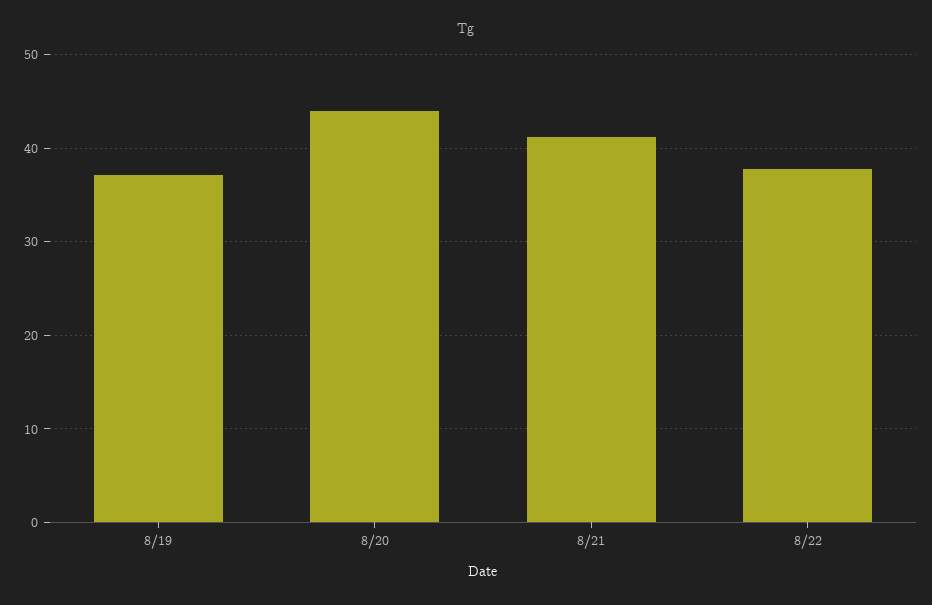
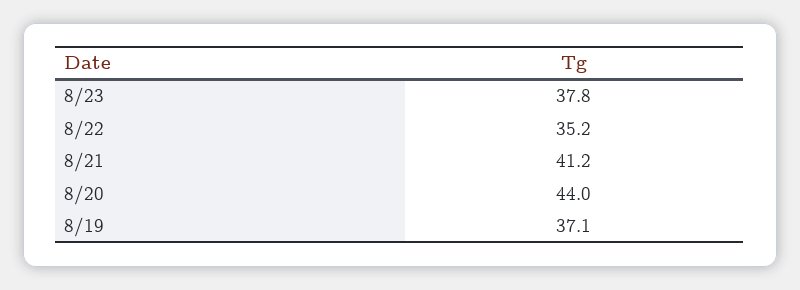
8/22: 38 -> 35.2
8/23: none -> 37.8

